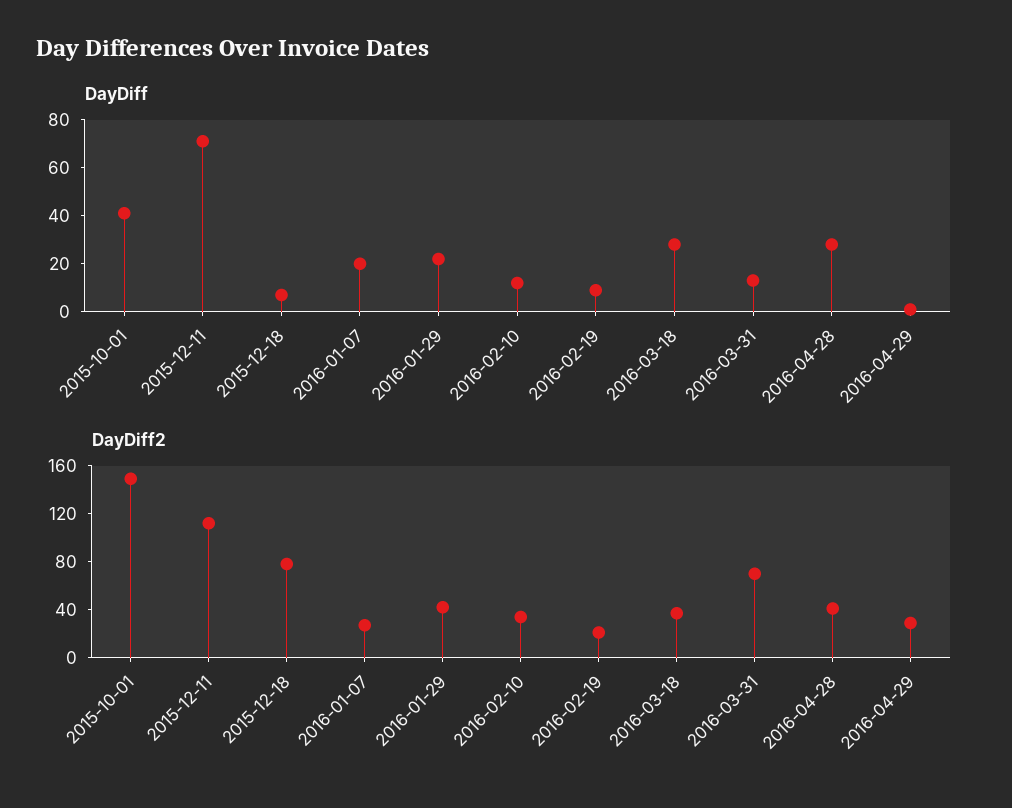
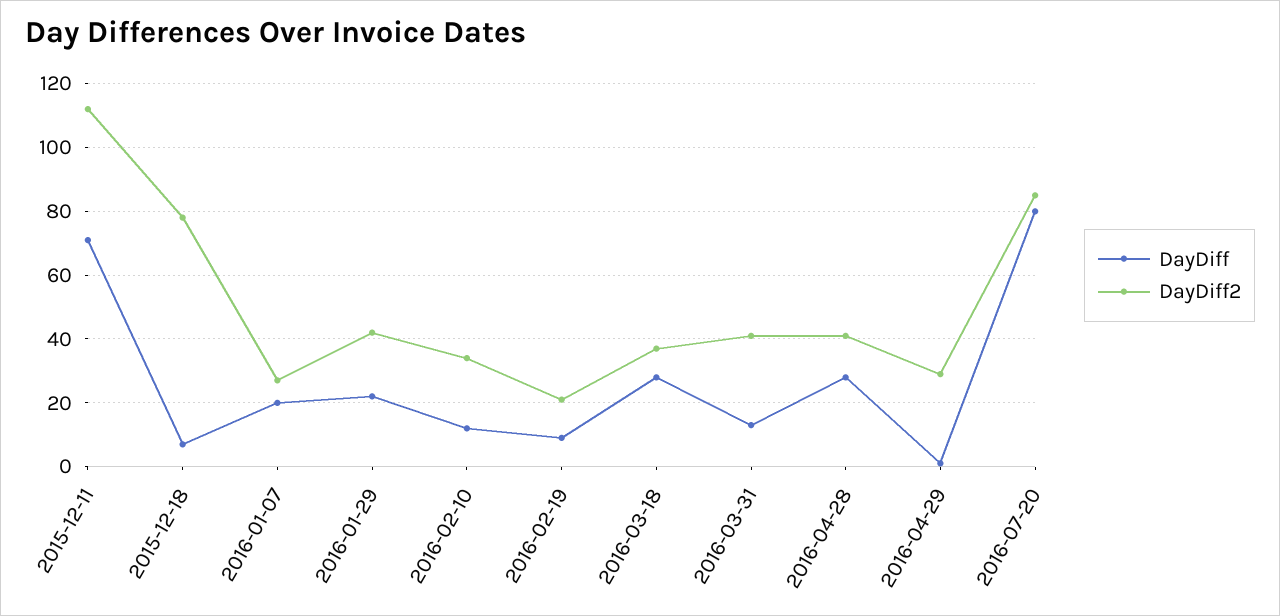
DayDiff, 2015-10-01: 40 -> none
DayDiff2, 2015-10-01: 150 -> none
DayDiff2, 2016-03-31: 70 -> 40
DayDiff, 2016-07-20: none -> 80
DayDiff2, 2016-07-20: none -> 85

